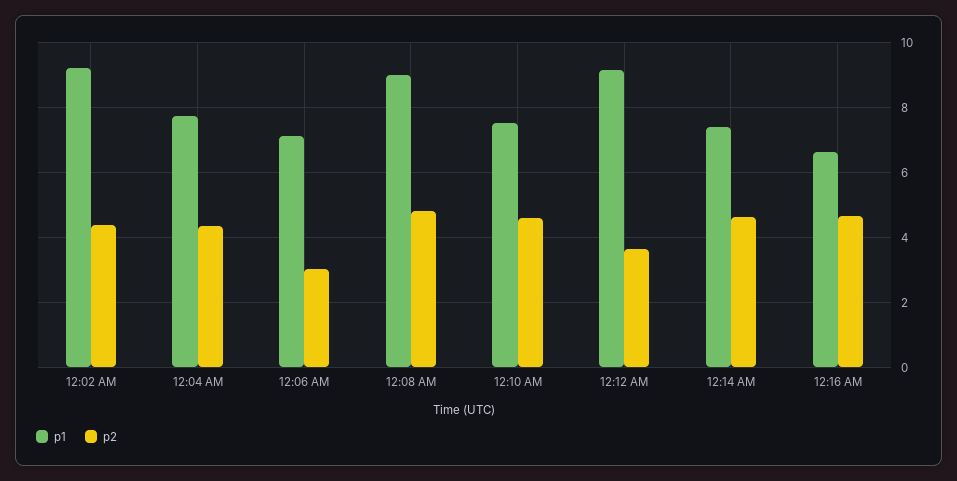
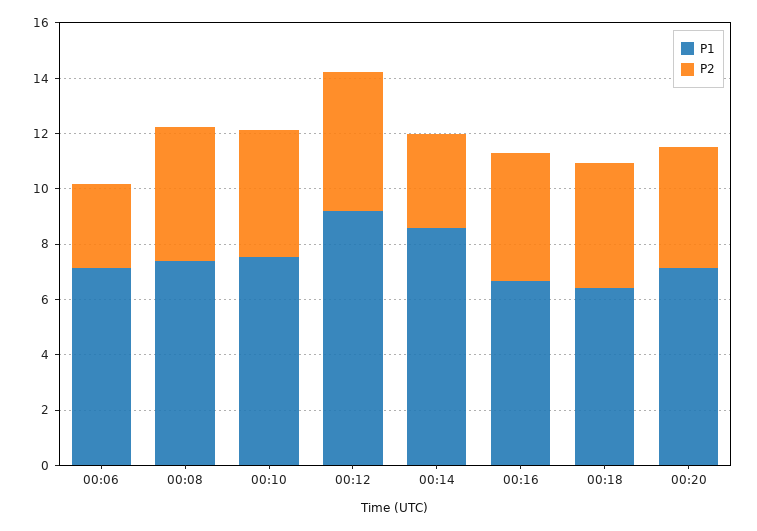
p1, 12:02 AM: 9.2 -> none
p2, 12:02 AM: 4.4 -> none
p1, 12:04 AM: 7.8 -> none
p2, 12:04 AM: 4.4 -> none
p1, 12:08 AM: 9 -> 7.5
p2, 12:12 AM: 3.6 -> 5
p1, 12:14 AM: 7.4 -> 8.5
p2, 12:14 AM: 4.6 -> 3.5
p1, 00:18: none -> 6.5
p2, 00:18: none -> 4.5
p1, 00:20: none -> 7
p2, 00:20: none -> 4.5

